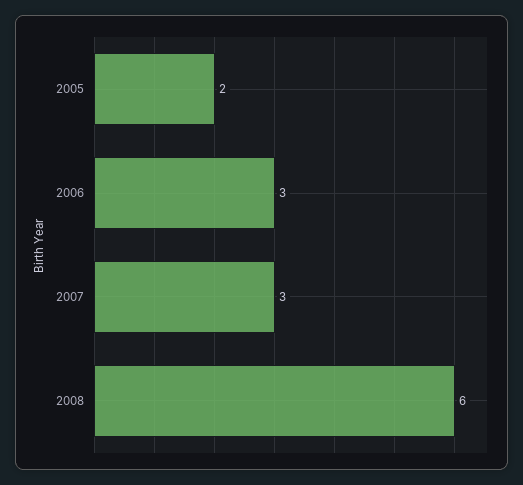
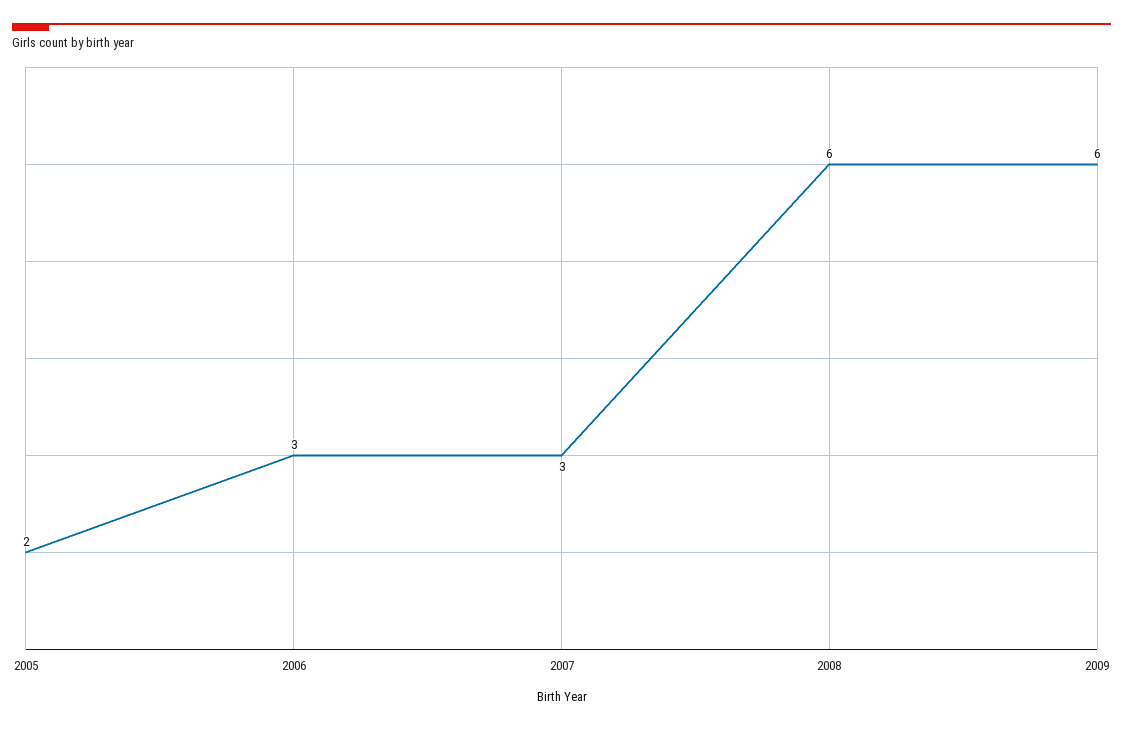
2009: none -> 6

